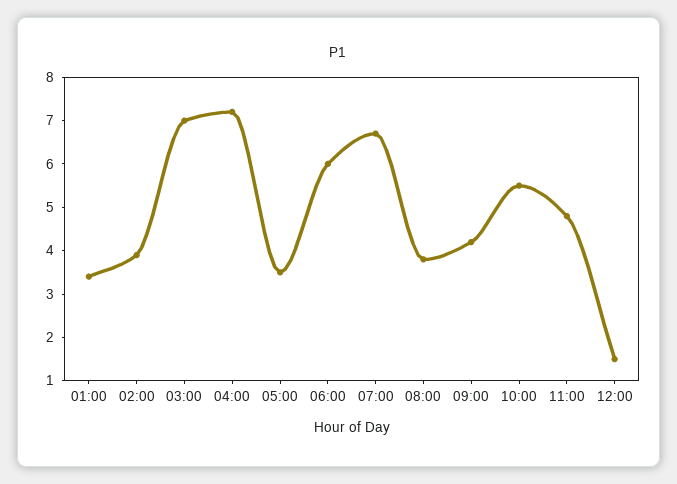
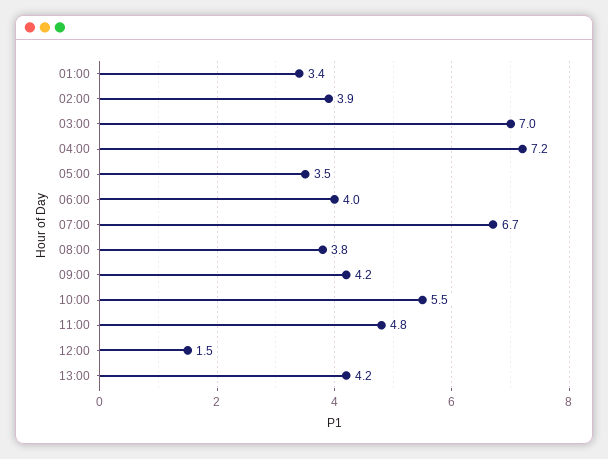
06:00: 6 -> 4
13:00: none -> 4.2

